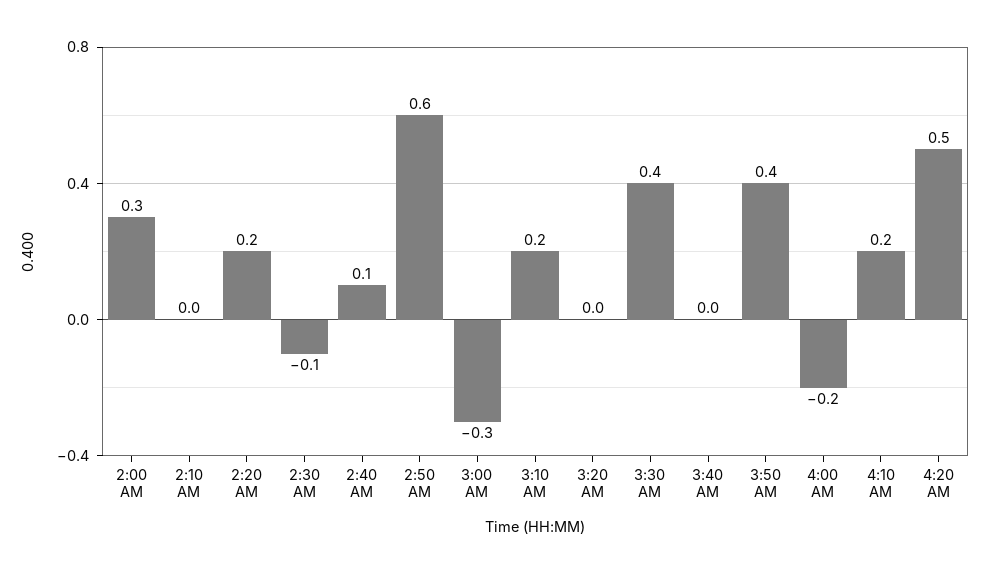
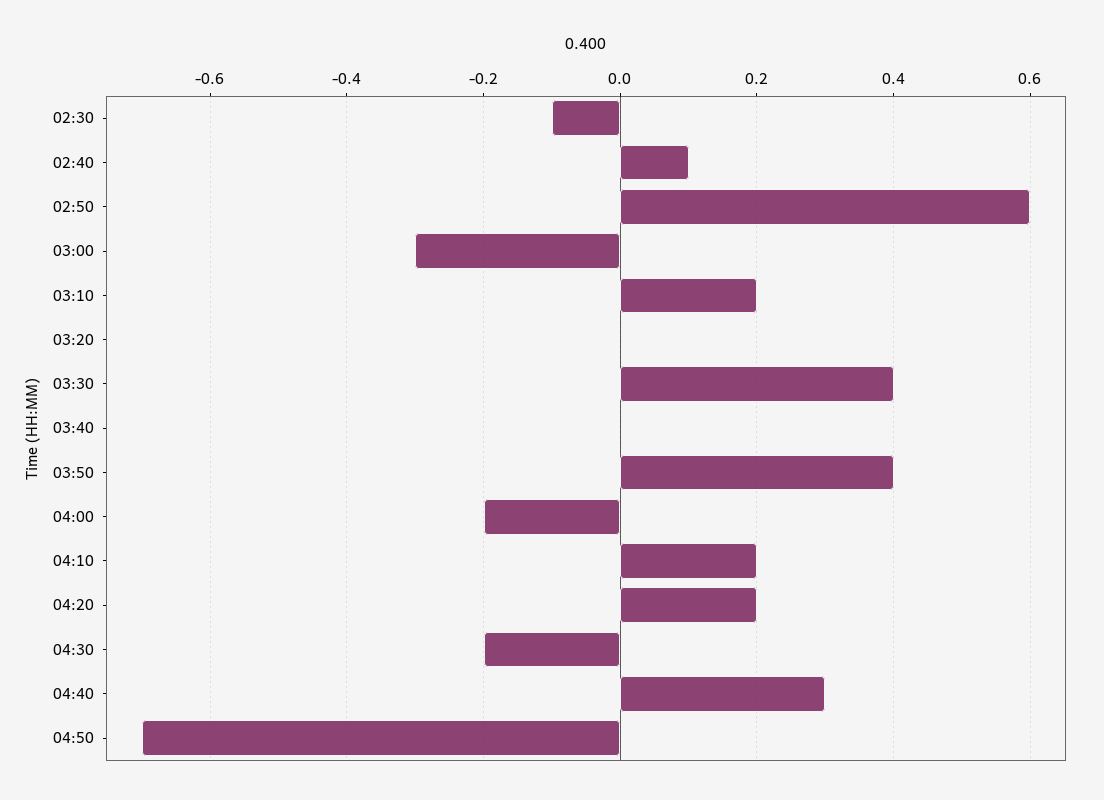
2:00 AM: 0.3 -> none
2:10 AM: 0 -> none
2:20 AM: 0.2 -> none
4:20 AM: 0.5 -> 0.2
04:30: none -> -0.2
04:40: none -> 0.3
04:50: none -> -0.7

